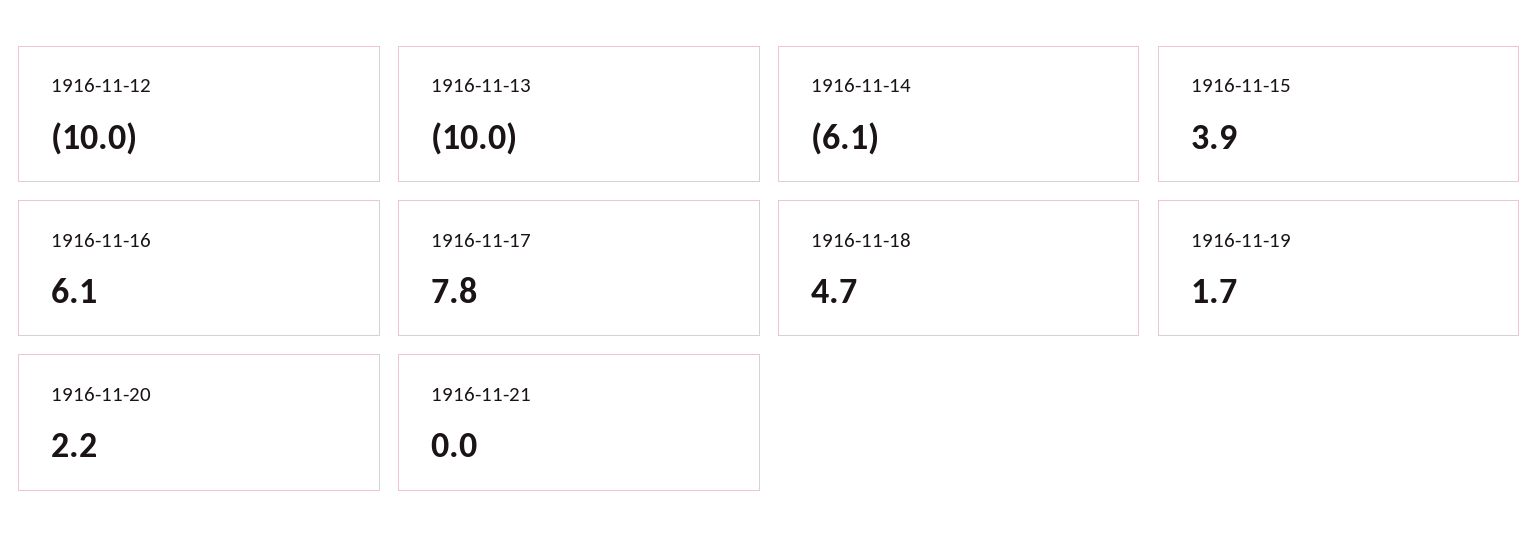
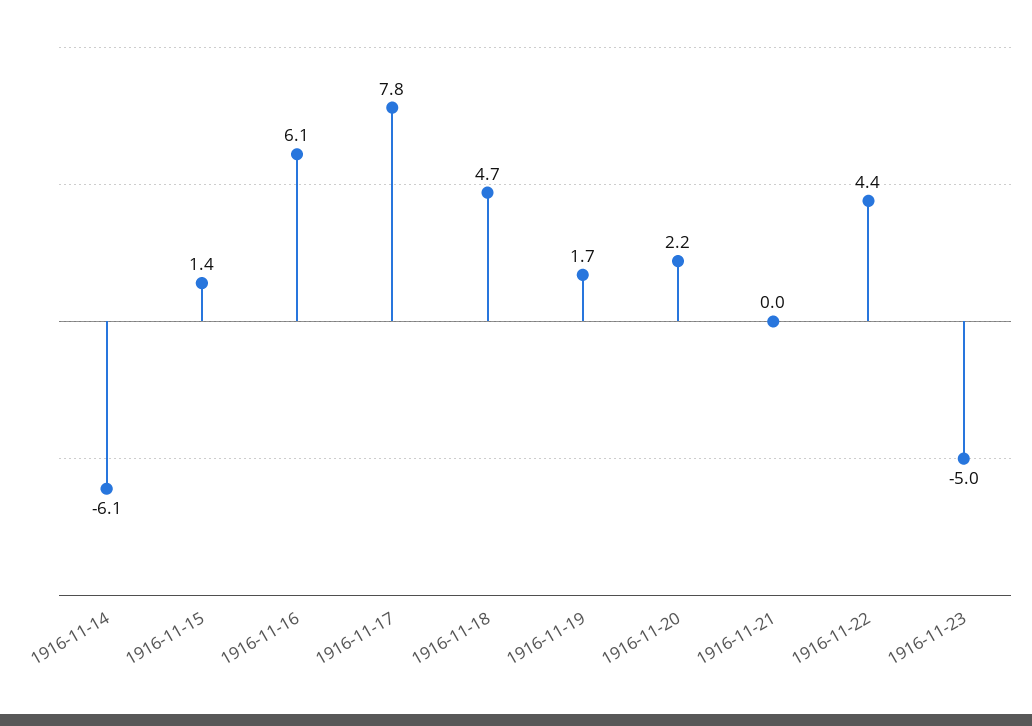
1916-11-12: -10 -> none
1916-11-13: -10 -> none
1916-11-15: 3.9 -> 1.4
1916-11-22: none -> 4.4
1916-11-23: none -> -5

